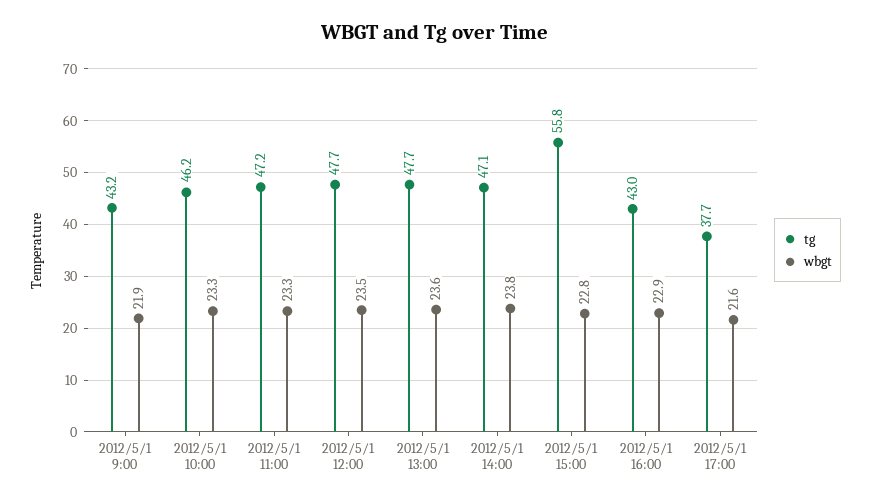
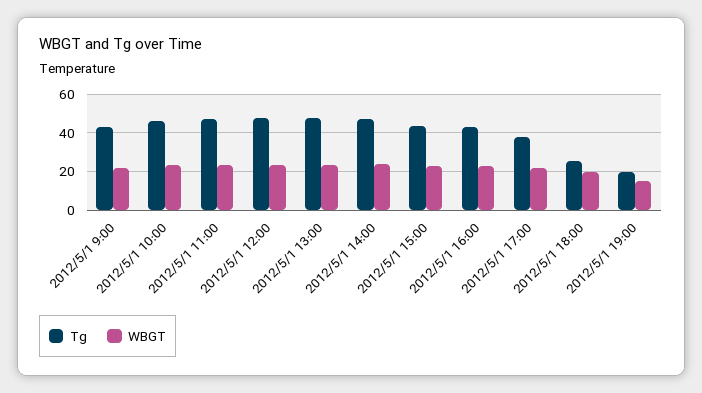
tg, 2012/5/1 15:00: 55.8 -> 45
tg, 2012/5/1 18:00: none -> 25
wbgt, 2012/5/1 18:00: none -> 20
tg, 2012/5/1 19:00: none -> 20
wbgt, 2012/5/1 19:00: none -> 15

